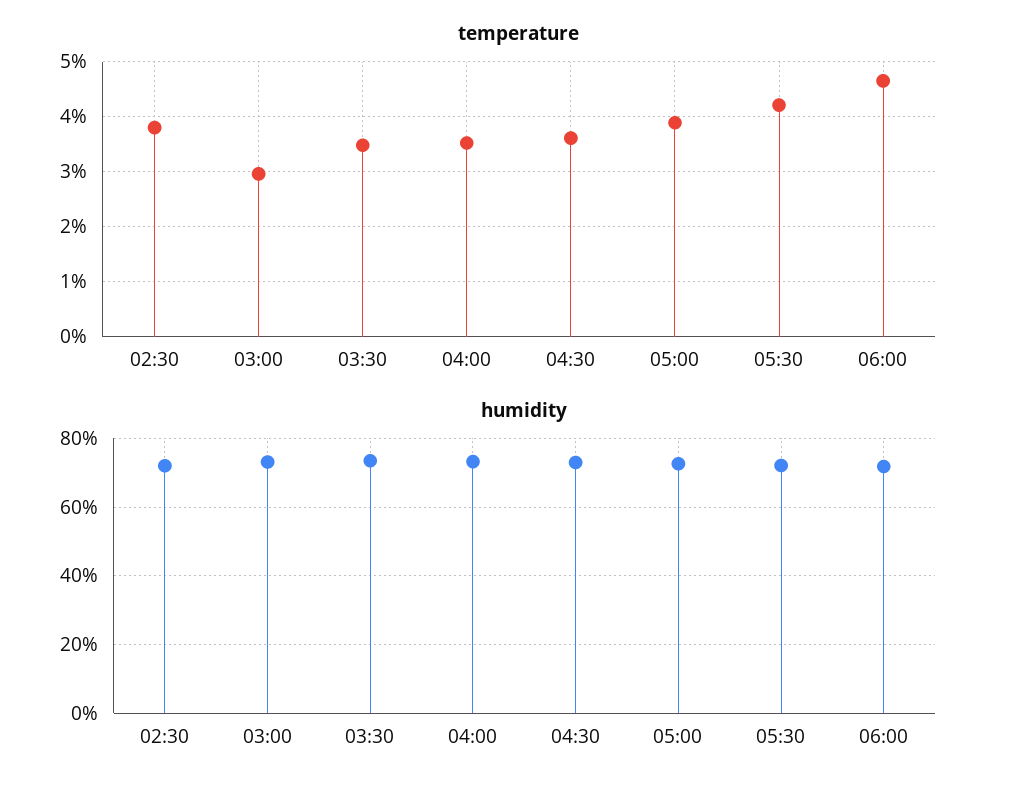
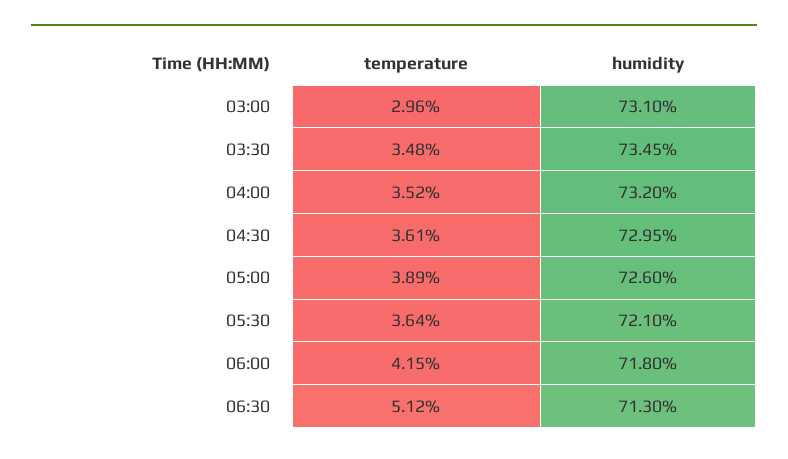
temperature, 02:30: 3.8 -> none
temperature, 05:30: 4.2 -> 3.64
temperature, 06:00: 4.6 -> 4.15
humidity, 02:30: 72 -> none
temperature, 06:30: none -> 5.12
humidity, 06:30: none -> 71.3

